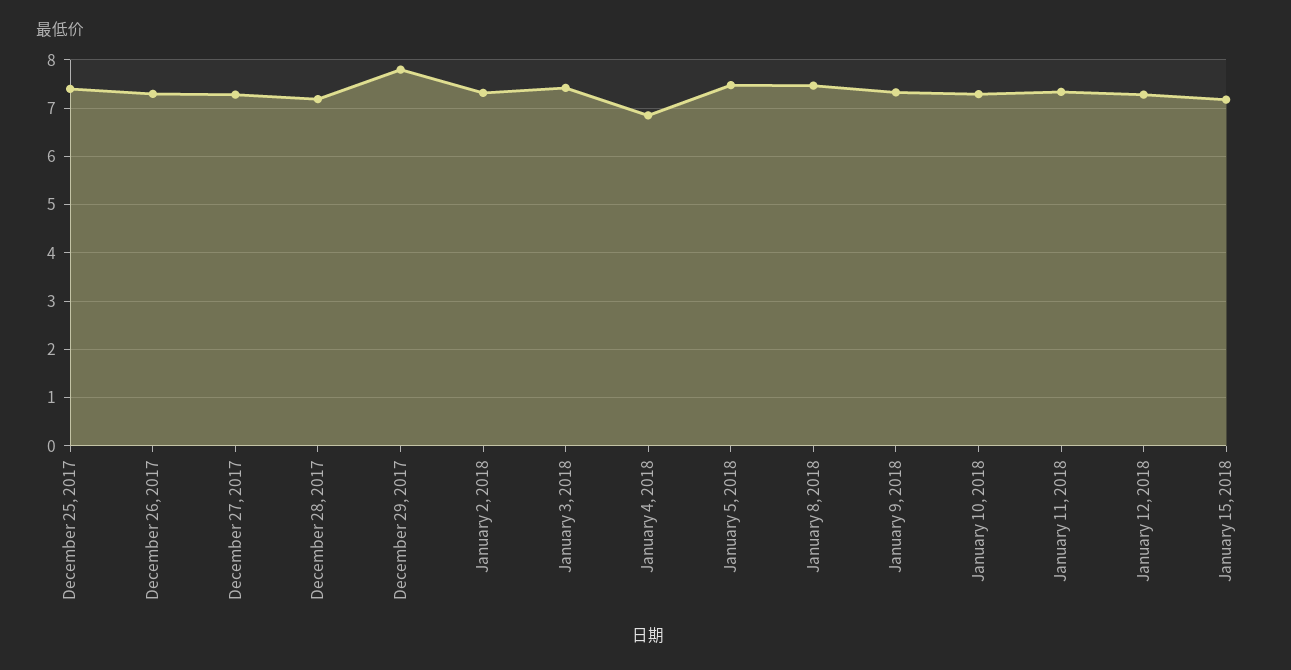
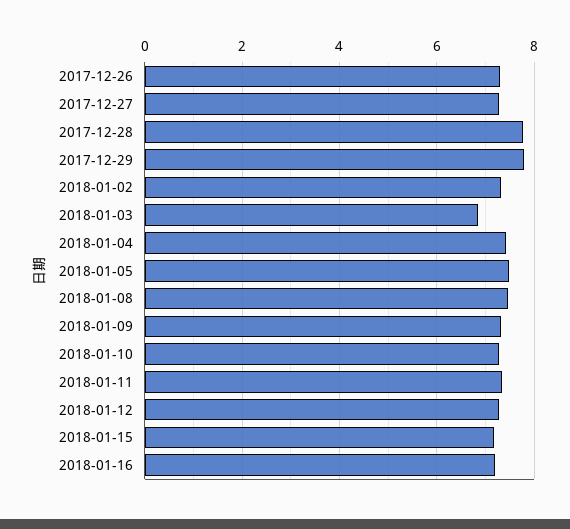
December 25, 2017: 7.4 -> none
December 28, 2017: 7.2 -> 7.8
January 3, 2018: 7.4 -> 6.8
January 4, 2018: 6.8 -> 7.4
2018-01-16: none -> 7.2

